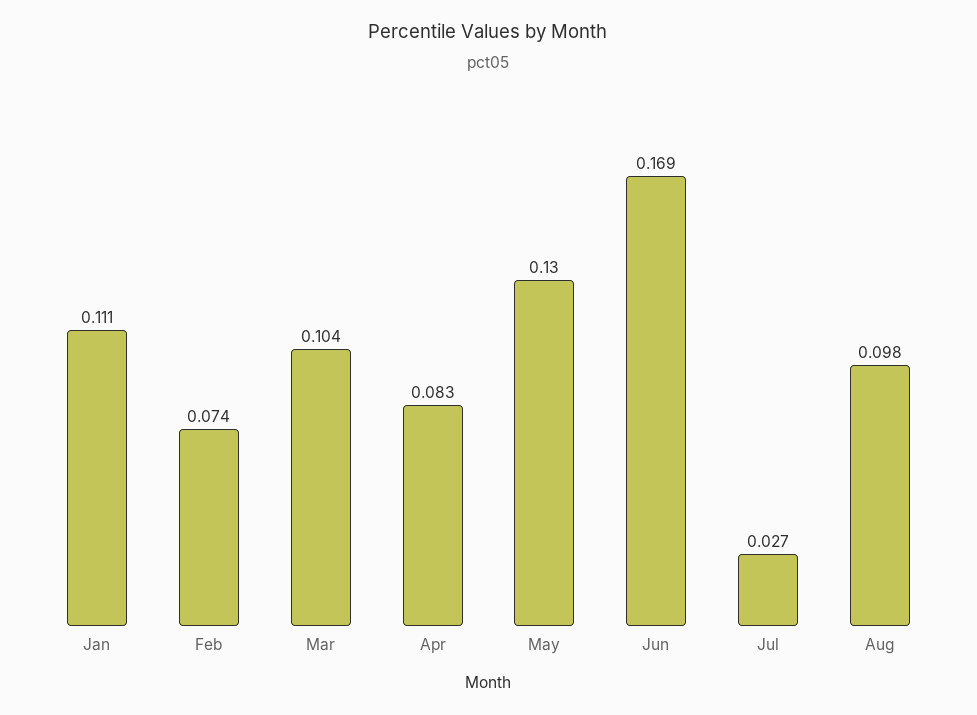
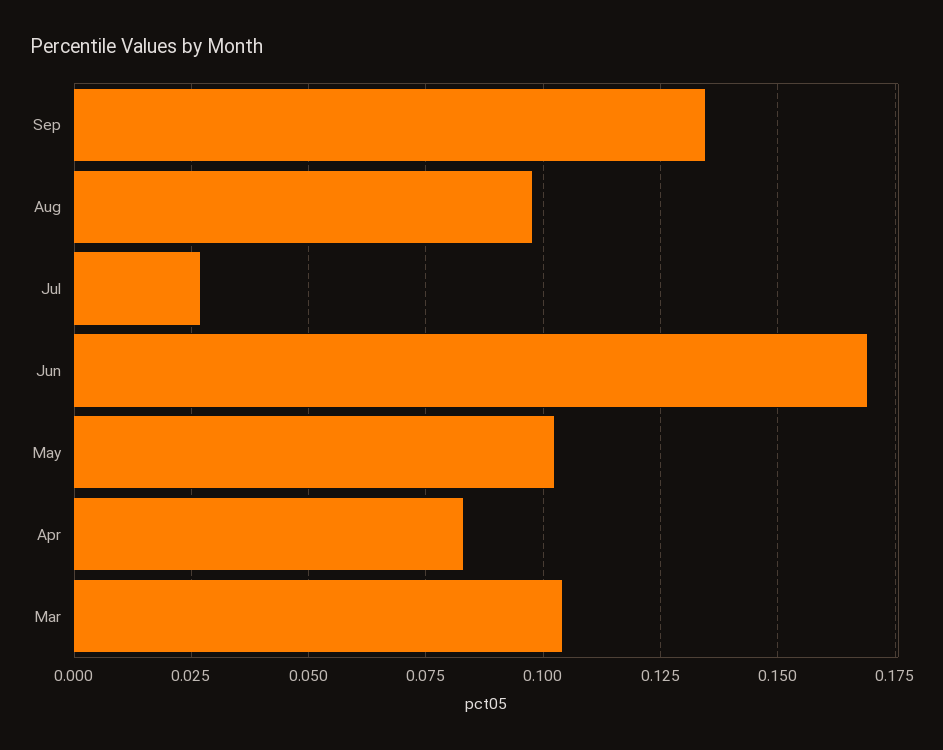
Jan: 0.111 -> none
Feb: 0.074 -> none
May: 0.13 -> 0.1025
Sep: none -> 0.135

